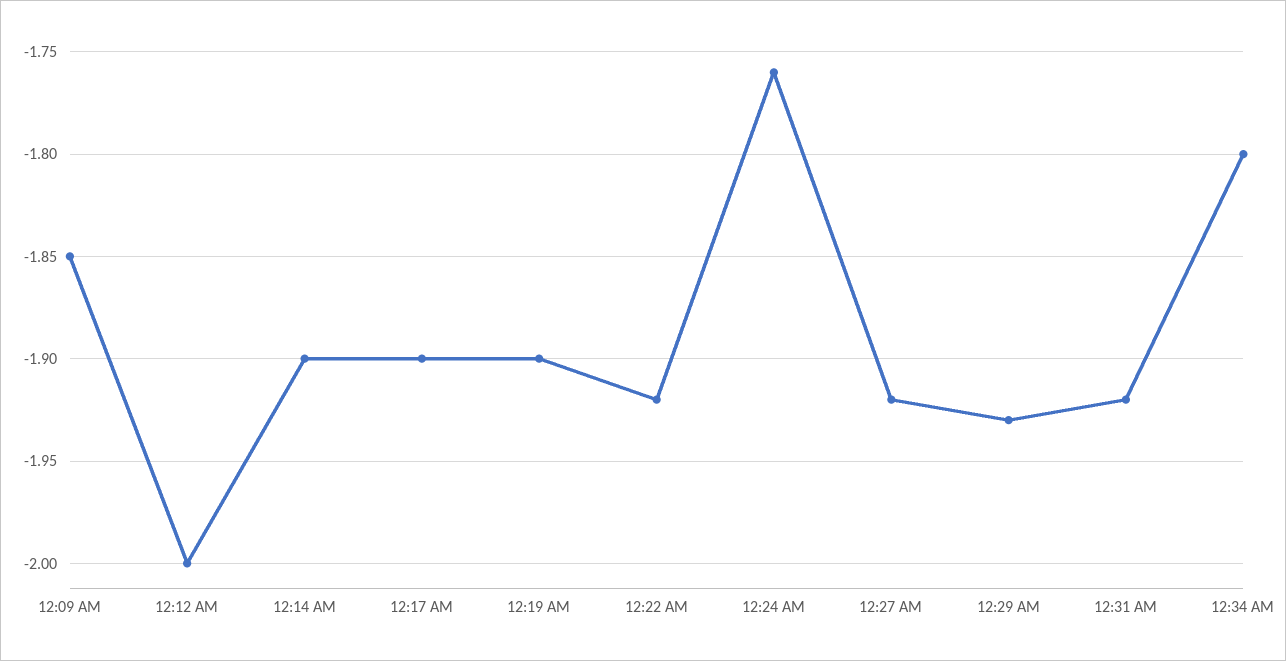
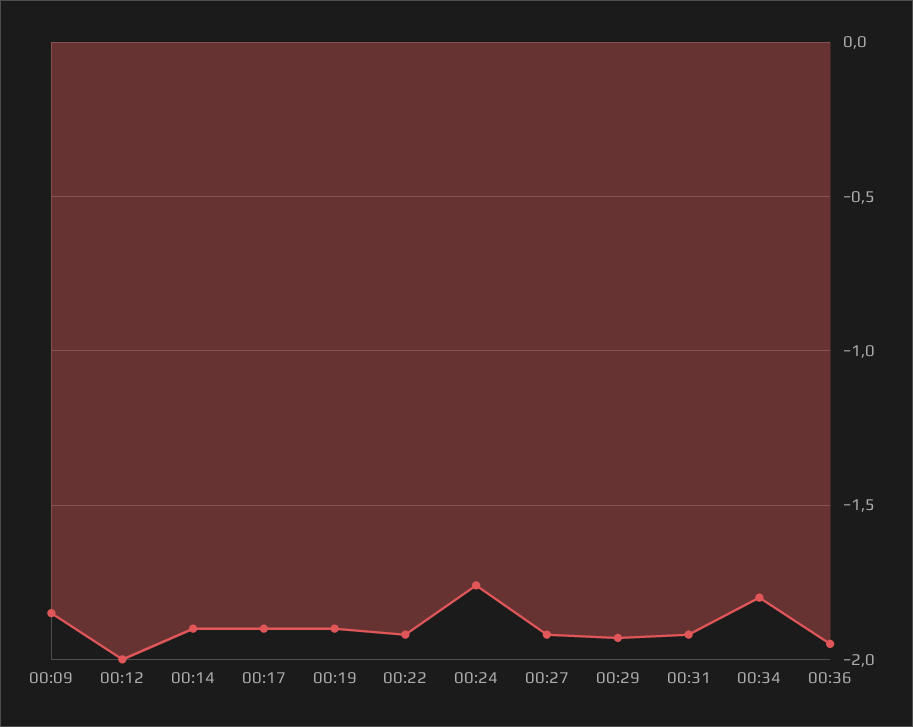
00:36: none -> -1.95

